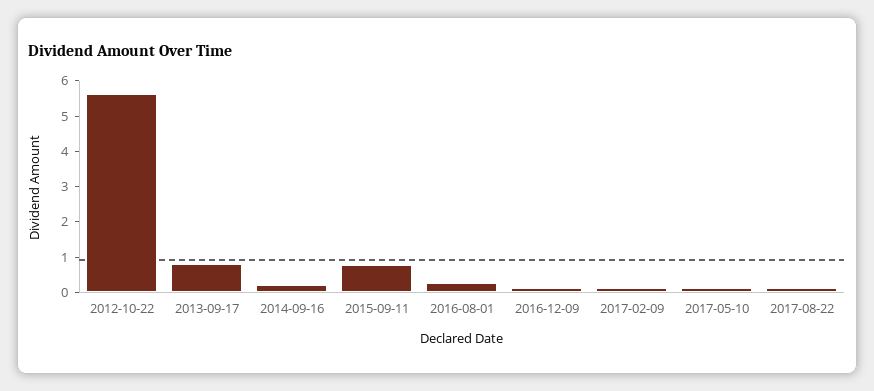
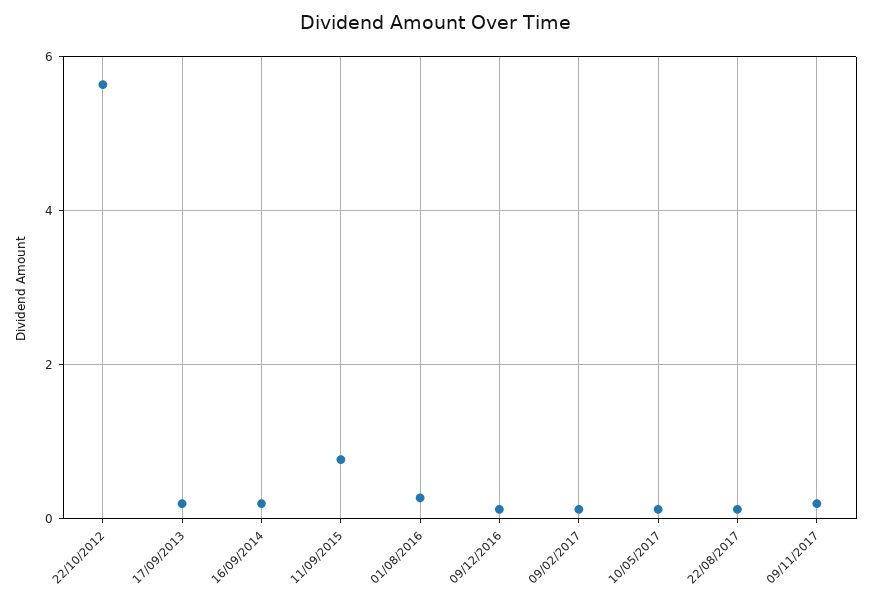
2013-09-17: 0.75 -> 0.2
09/11/2017: none -> 0.2

